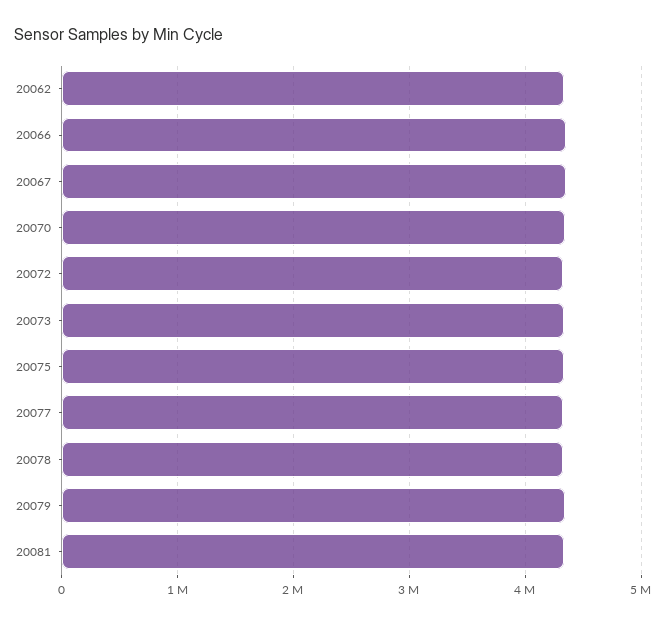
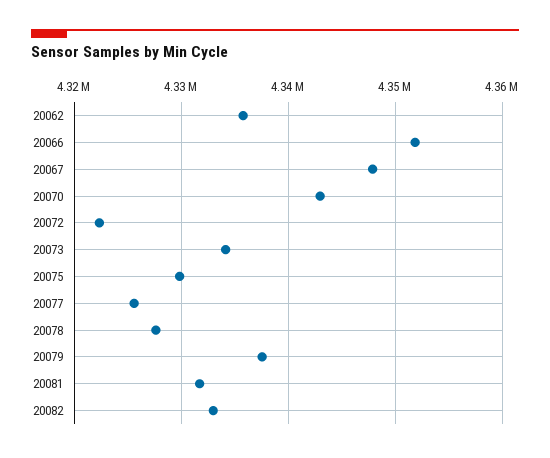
20082: none -> 4333000

